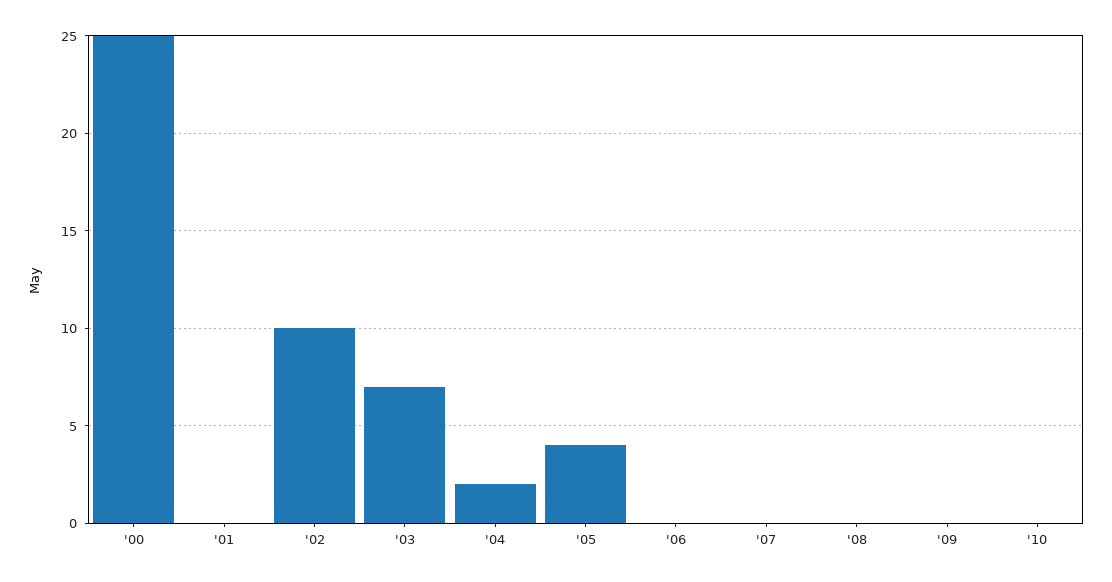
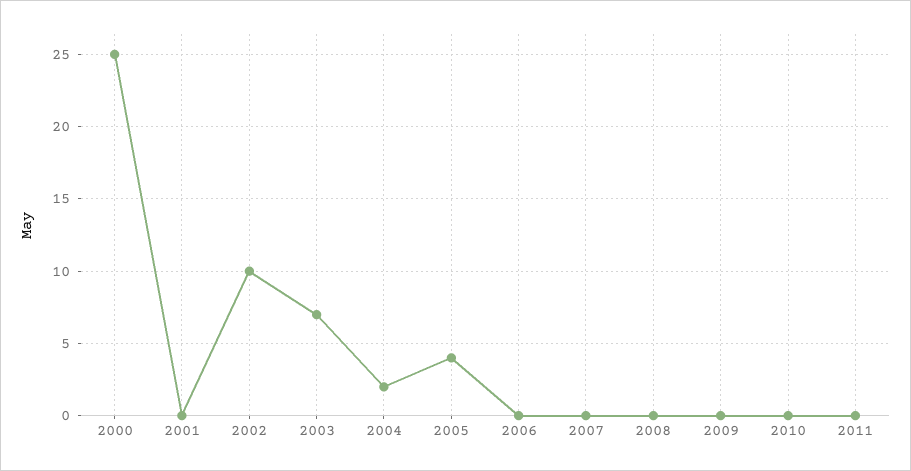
2011: none -> 0

